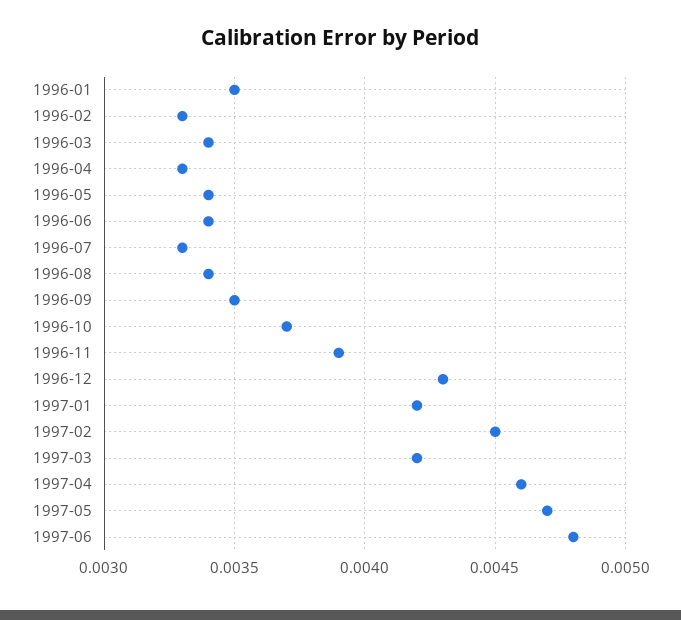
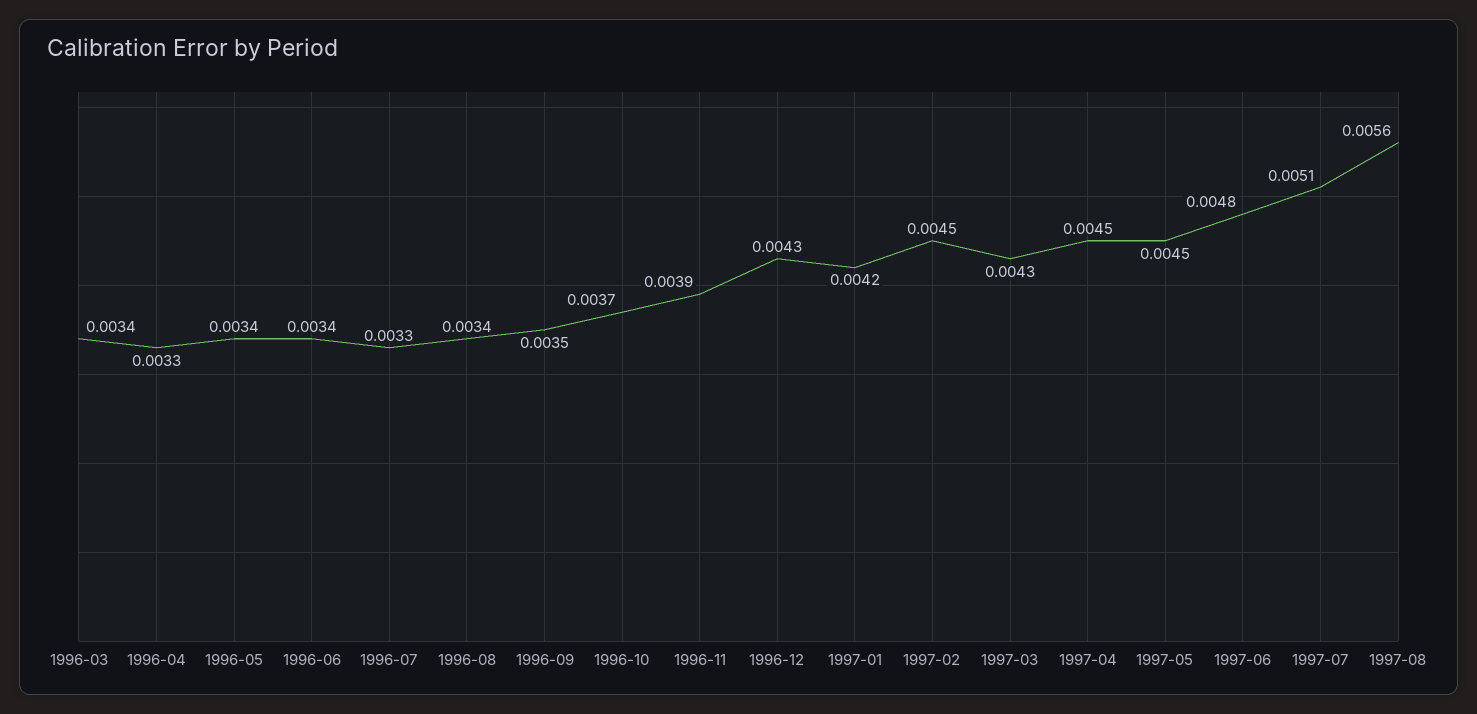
1996-01: 0.0035 -> none
1996-02: 0.0033 -> none
1997-03: 0.0042 -> 0.0043
1997-04: 0.0046 -> 0.0045
1997-05: 0.0047 -> 0.0045
1997-07: none -> 0.0051
1997-08: none -> 0.0056

